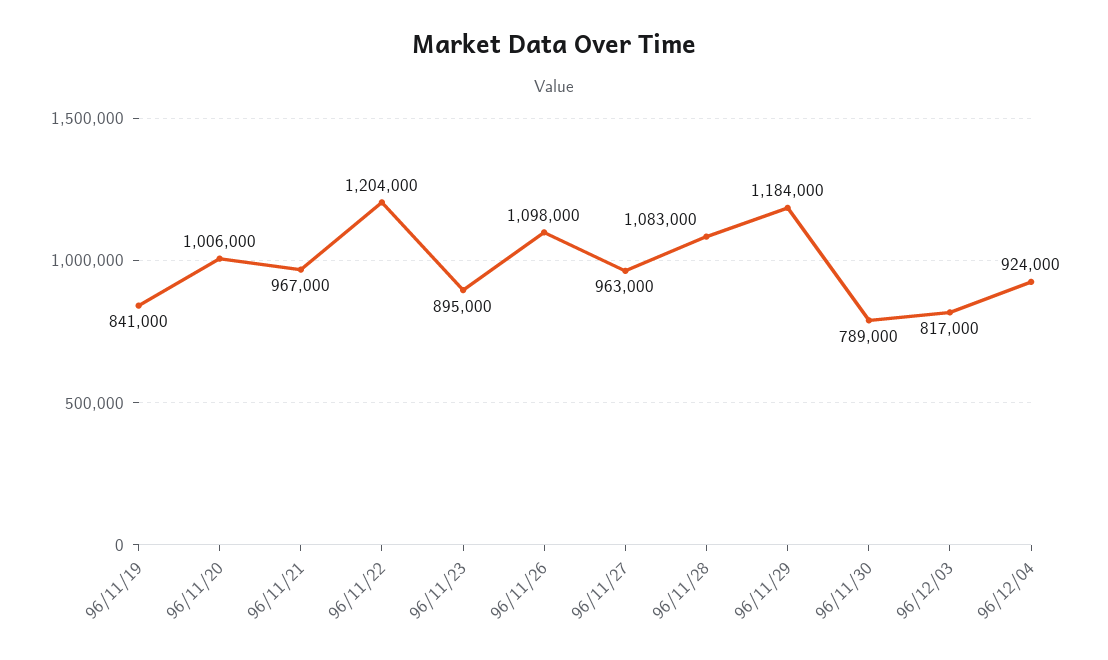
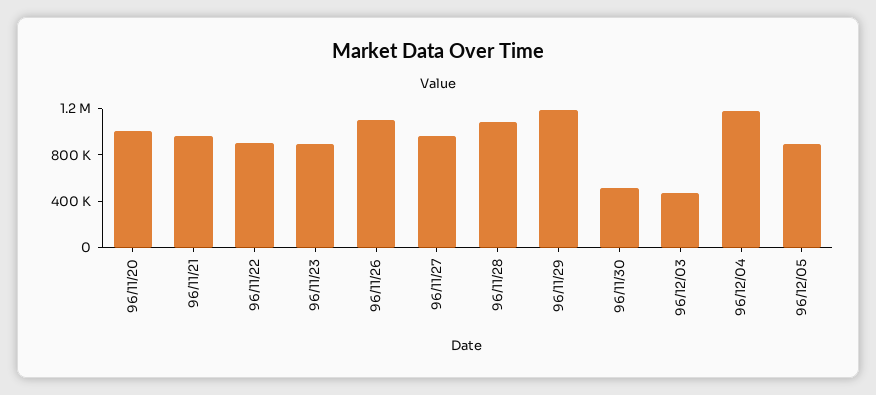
96/11/19: 841000 -> none
96/11/22: 1204000 -> 900000
96/11/30: 789000 -> 500000
96/12/03: 817000 -> 500000
96/12/04: 924000 -> 1200000
96/12/05: none -> 900000

